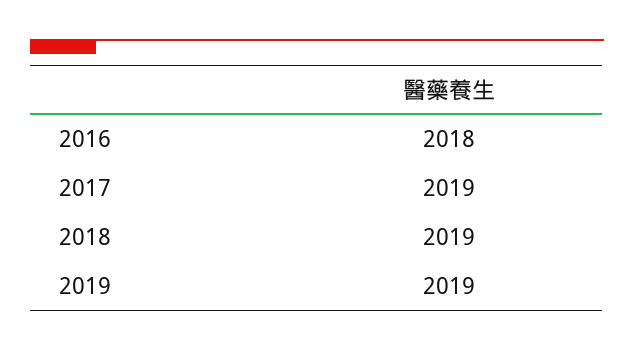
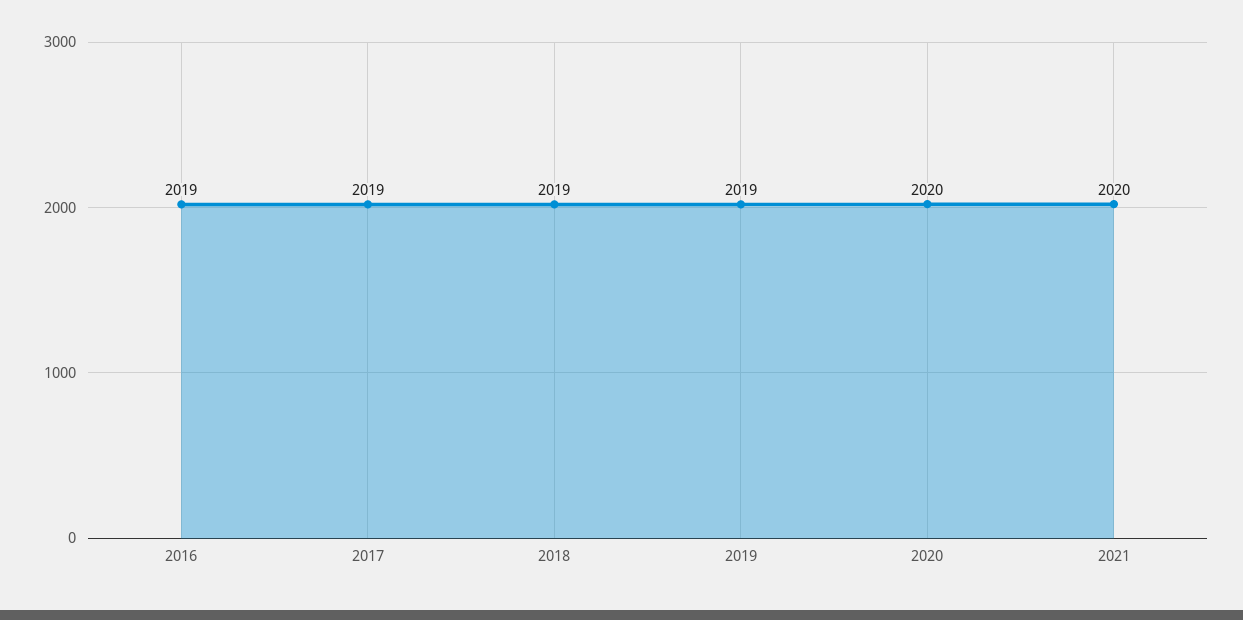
2016: 2018 -> 2019
2020: none -> 2020
2021: none -> 2020

